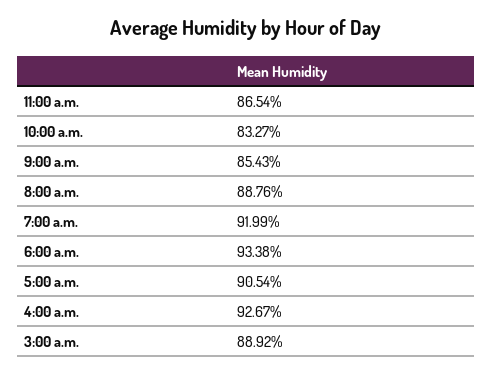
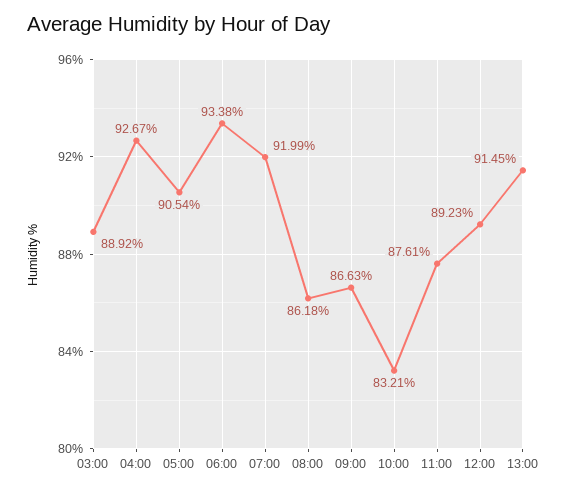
11:00 a.m.: 86.54 -> 87.61
10:00 a.m.: 83.27 -> 83.21
9:00 a.m.: 85.43 -> 86.63
8:00 a.m.: 88.76 -> 86.18
12:00: none -> 89.23
13:00: none -> 91.45

